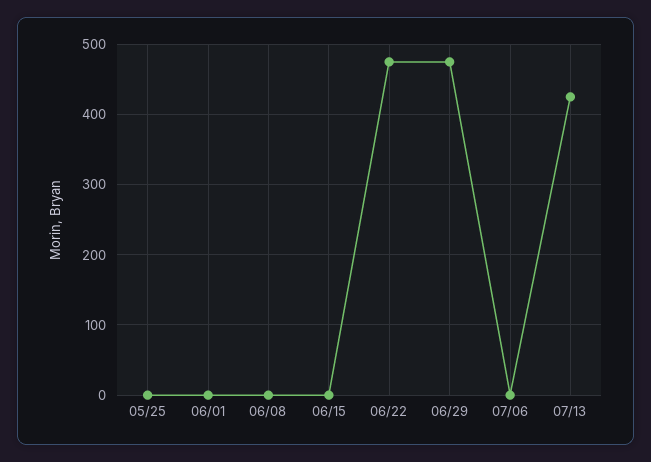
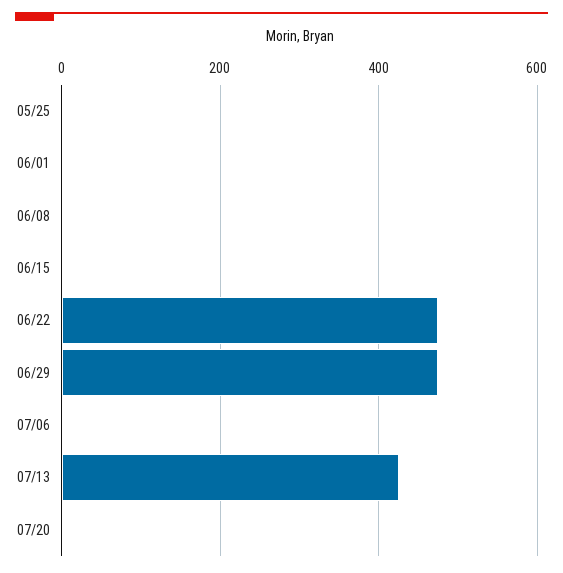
07/20: none -> 0

